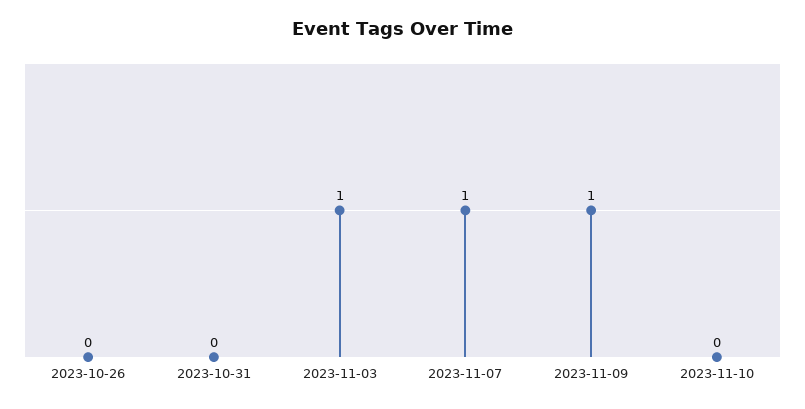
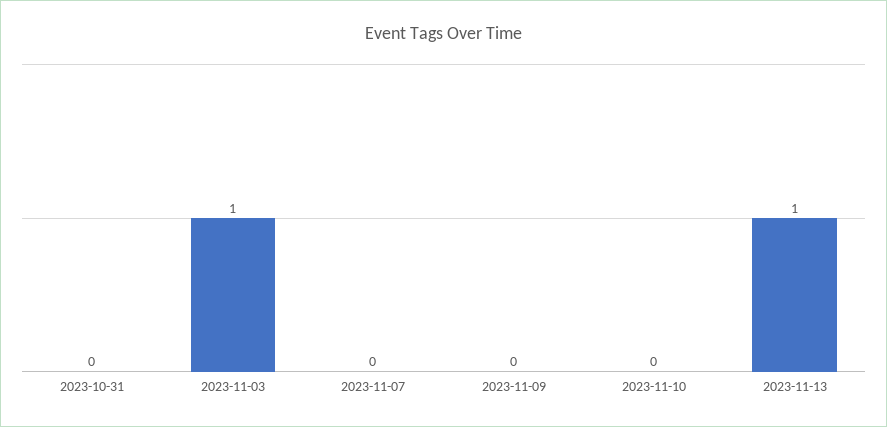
2023-10-26: 0 -> none
2023-11-07: 1 -> 0
2023-11-09: 1 -> 0
2023-11-13: none -> 1

